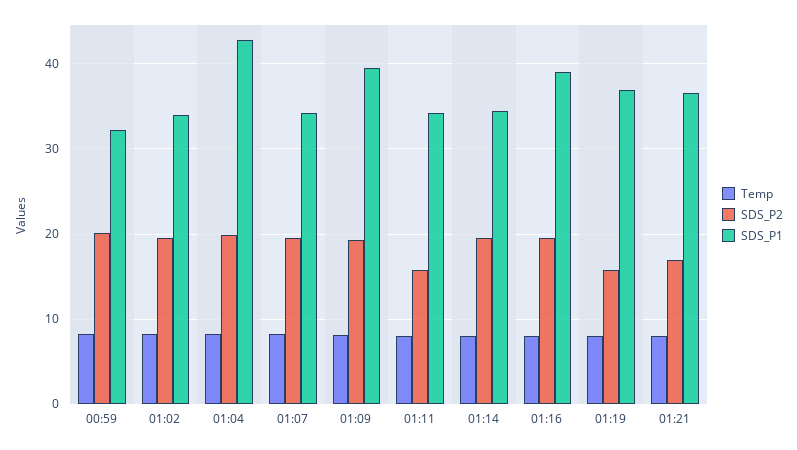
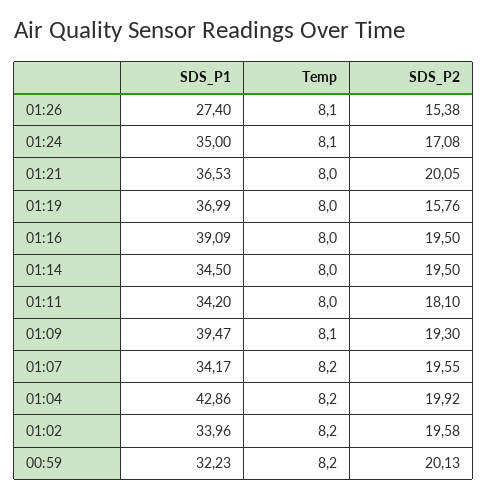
SDS_P2, 01:11: 16 -> 18.1
SDS_P2, 01:21: 17 -> 20.05
SDS_P1, 01:26: none -> 27.4
Temp, 01:26: none -> 8.1
SDS_P2, 01:26: none -> 15.38
SDS_P1, 01:24: none -> 35
Temp, 01:24: none -> 8.1
SDS_P2, 01:24: none -> 17.08

